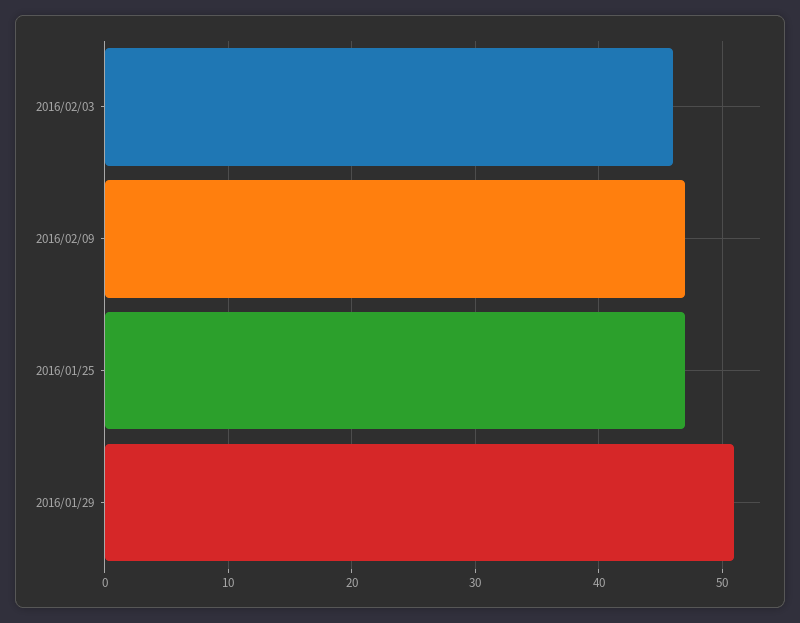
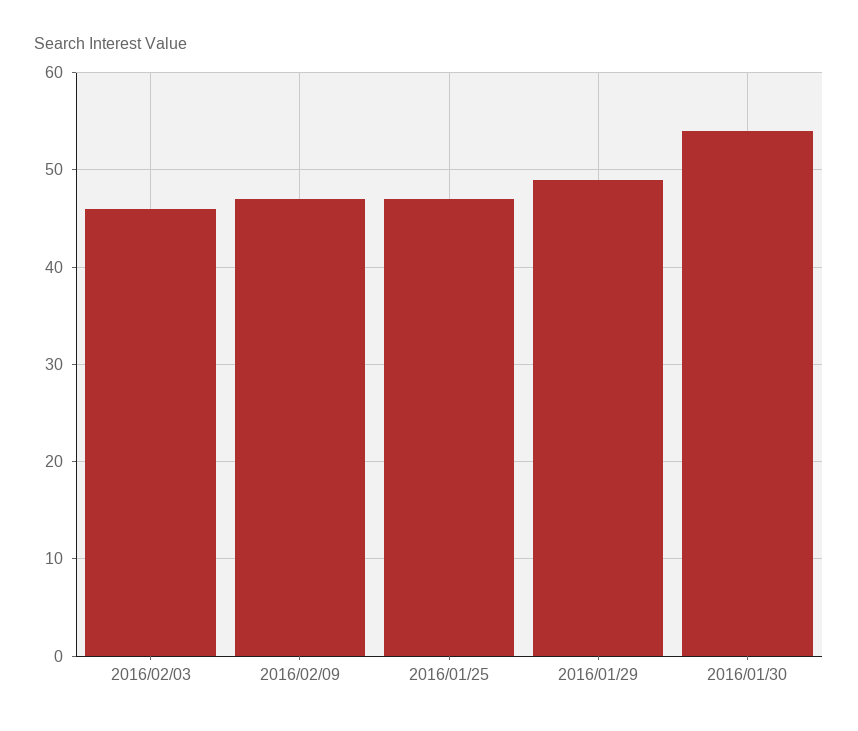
2016/01/29: 51 -> 49
2016/01/30: none -> 54

